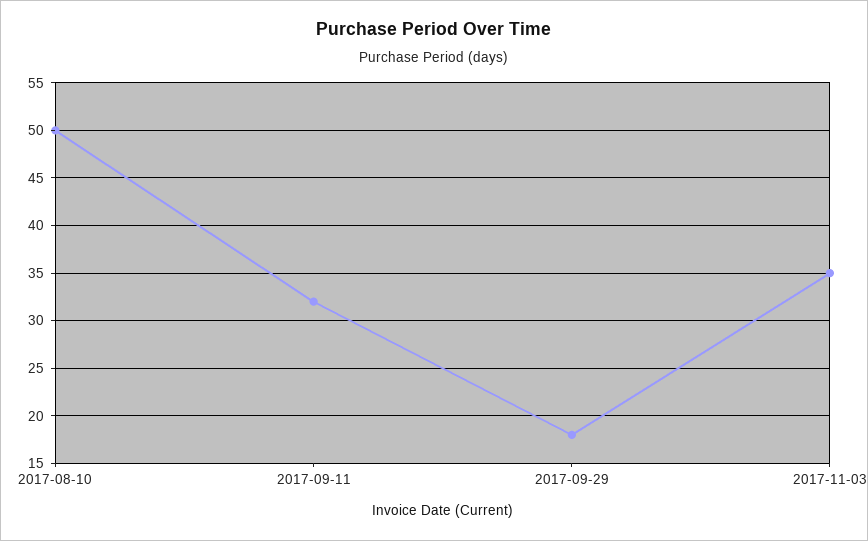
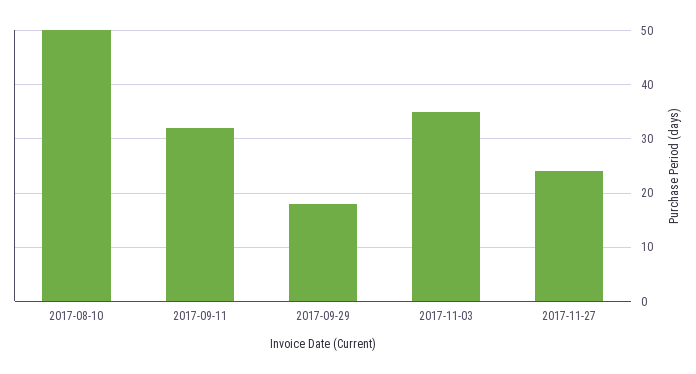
2017-11-27: none -> 25

